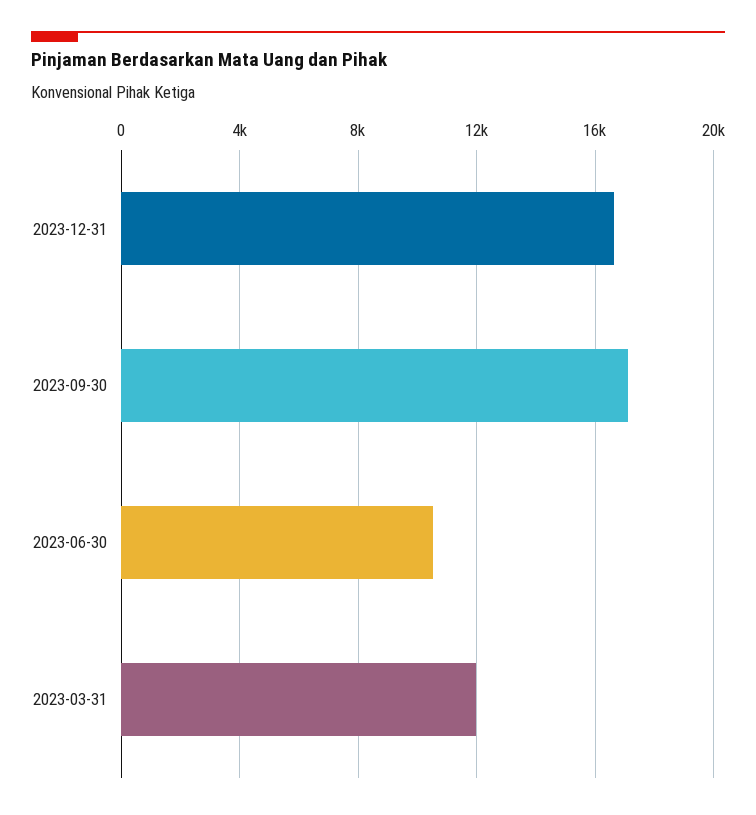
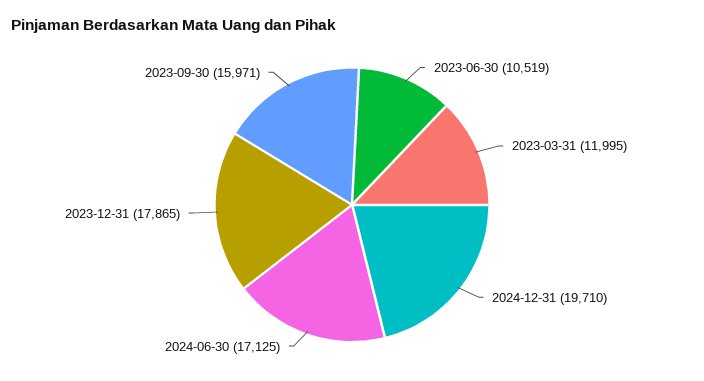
2023-12-31: 16500 -> 17865
2023-09-30: 17000 -> 15971
2024-12-31: none -> 19710
2024-06-30: none -> 17125

